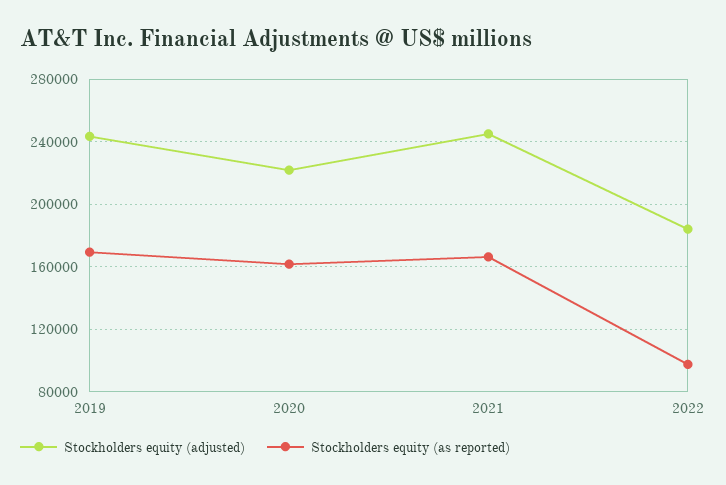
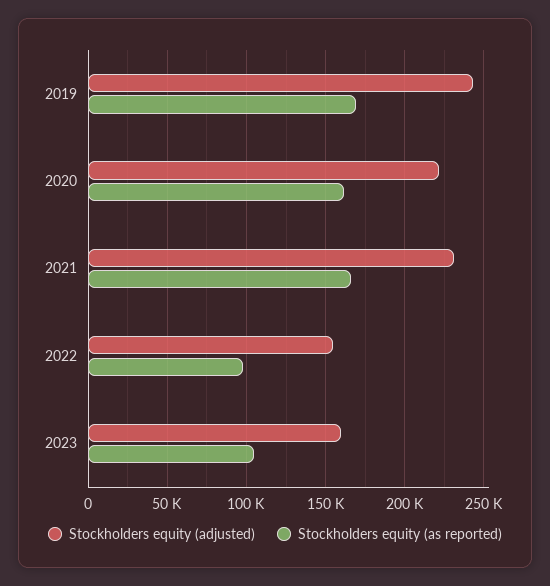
Stockholders equity (adjusted), 2021: 245000 -> 230000
Stockholders equity (adjusted), 2022: 185000 -> 155000
Stockholders equity (adjusted), 2023: none -> 160000
Stockholders equity (as reported), 2023: none -> 105000

